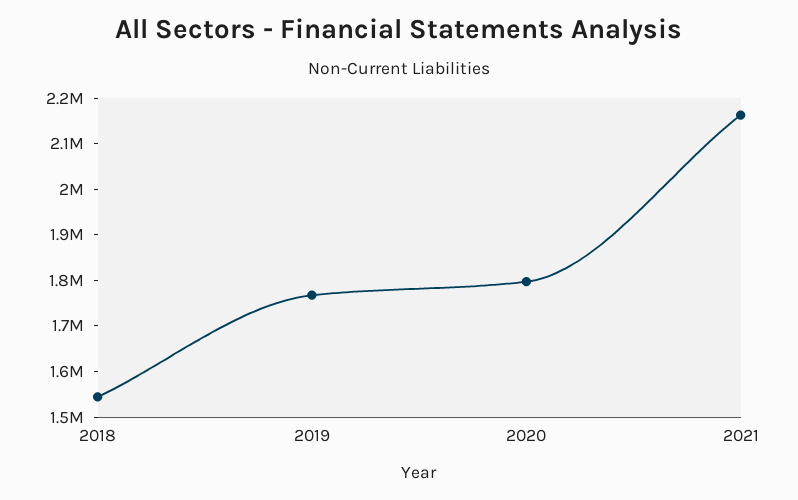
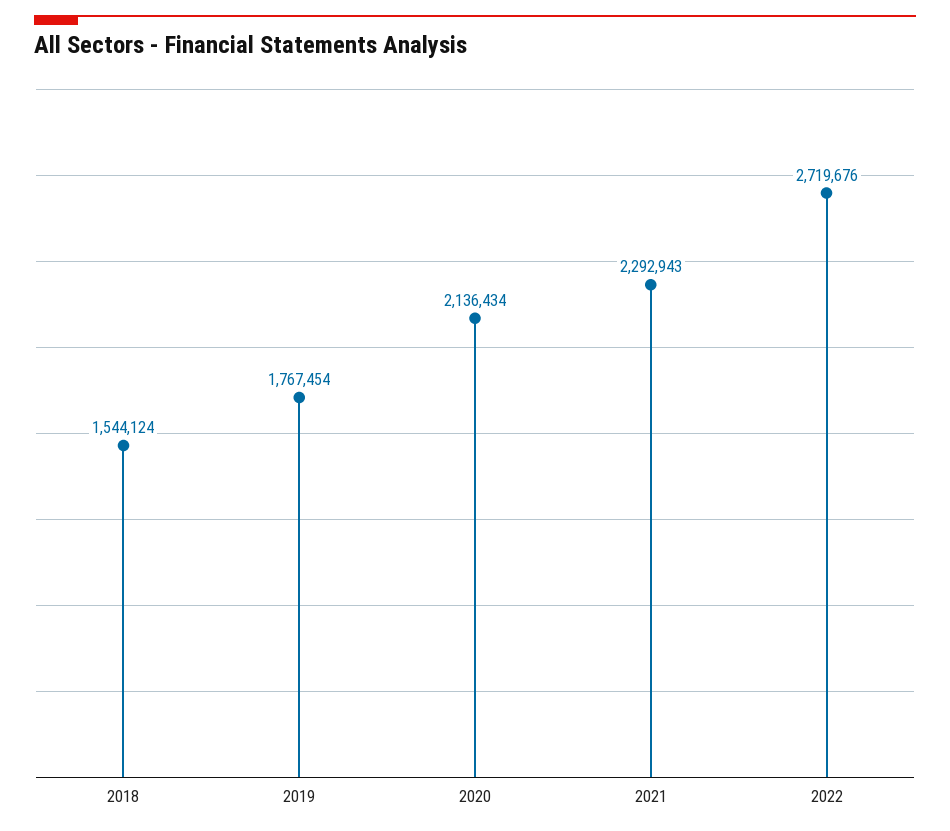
2020: 1800000 -> 2136434
2021: 2160000 -> 2292943
2022: none -> 2719676

